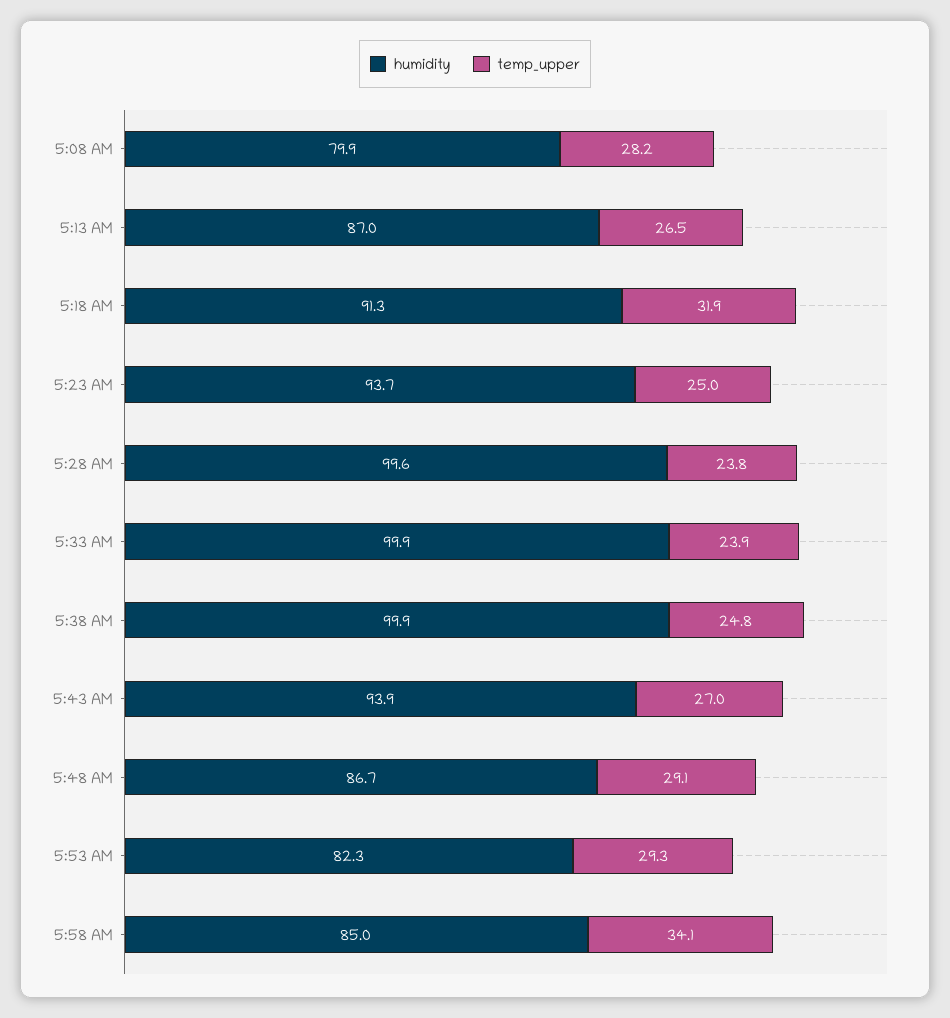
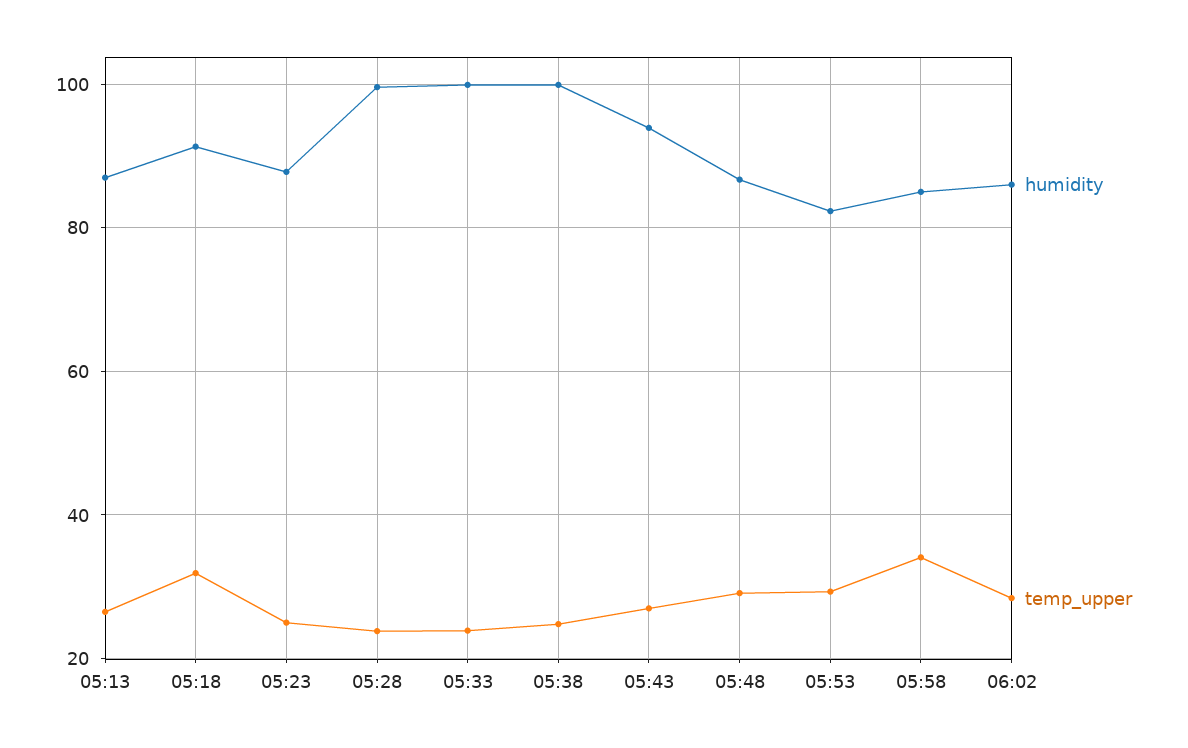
humidity, 5:08 AM: 79.9 -> none
temp_upper, 5:08 AM: 28.2 -> none
humidity, 5:23 AM: 93.7 -> 88
humidity, 06:02: none -> 86
temp_upper, 06:02: none -> 28

